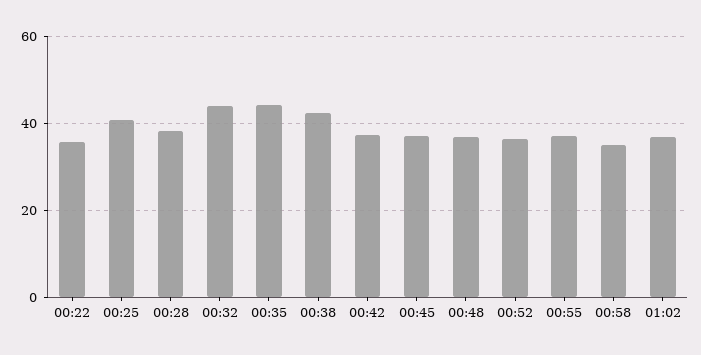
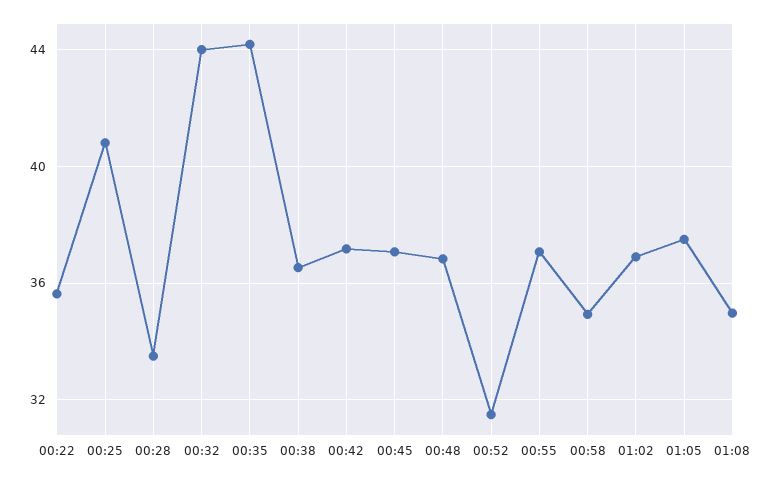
00:28: 38 -> 33.5
00:38: 42 -> 36.5
00:52: 36 -> 31.5
01:05: none -> 37.5
01:08: none -> 35

